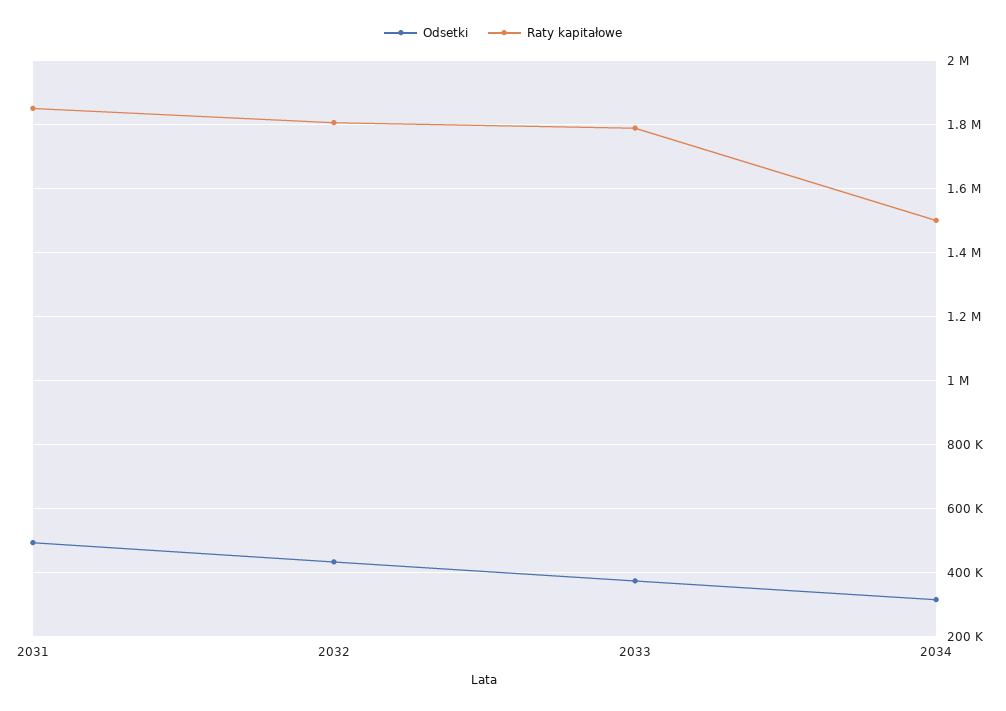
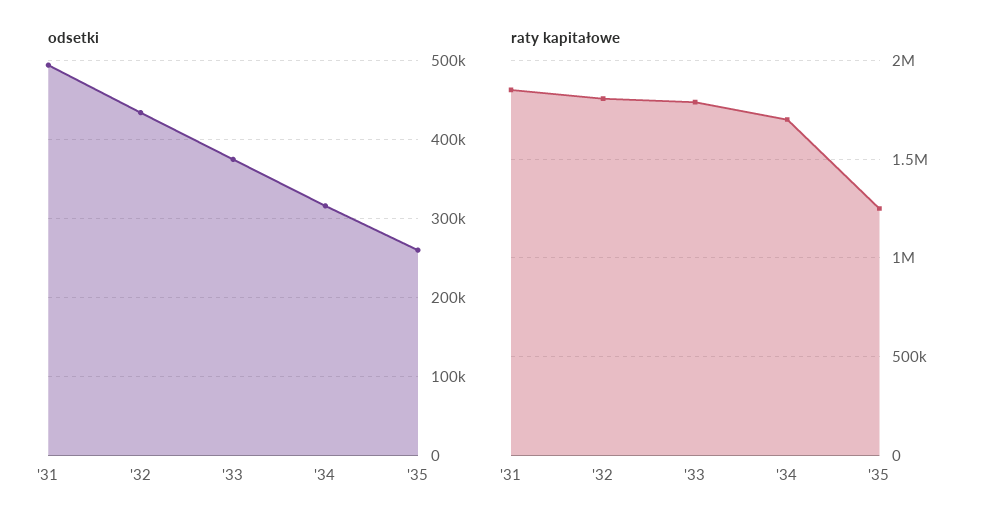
Raty kapitałowe, 2034: 1500000 -> 1700000
Odsetki, '35: none -> 260000
Raty kapitałowe, '35: none -> 1250000

